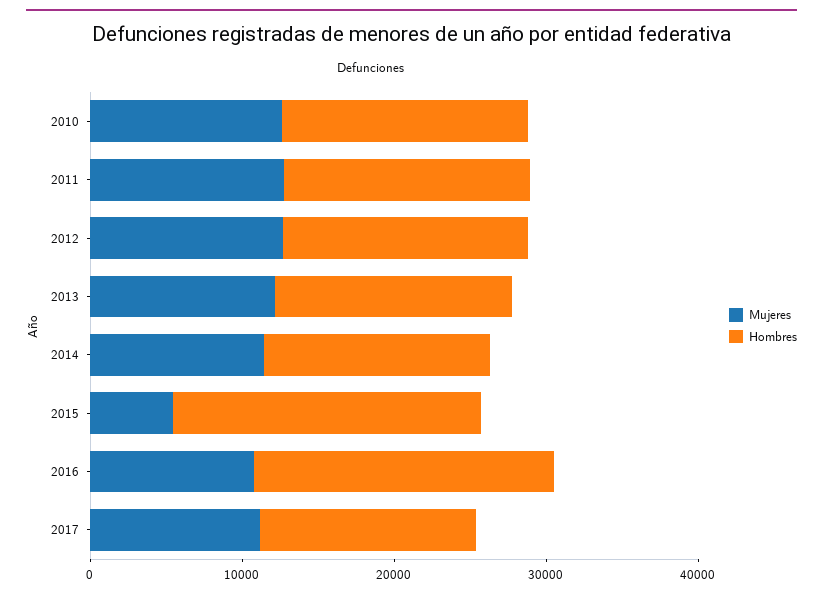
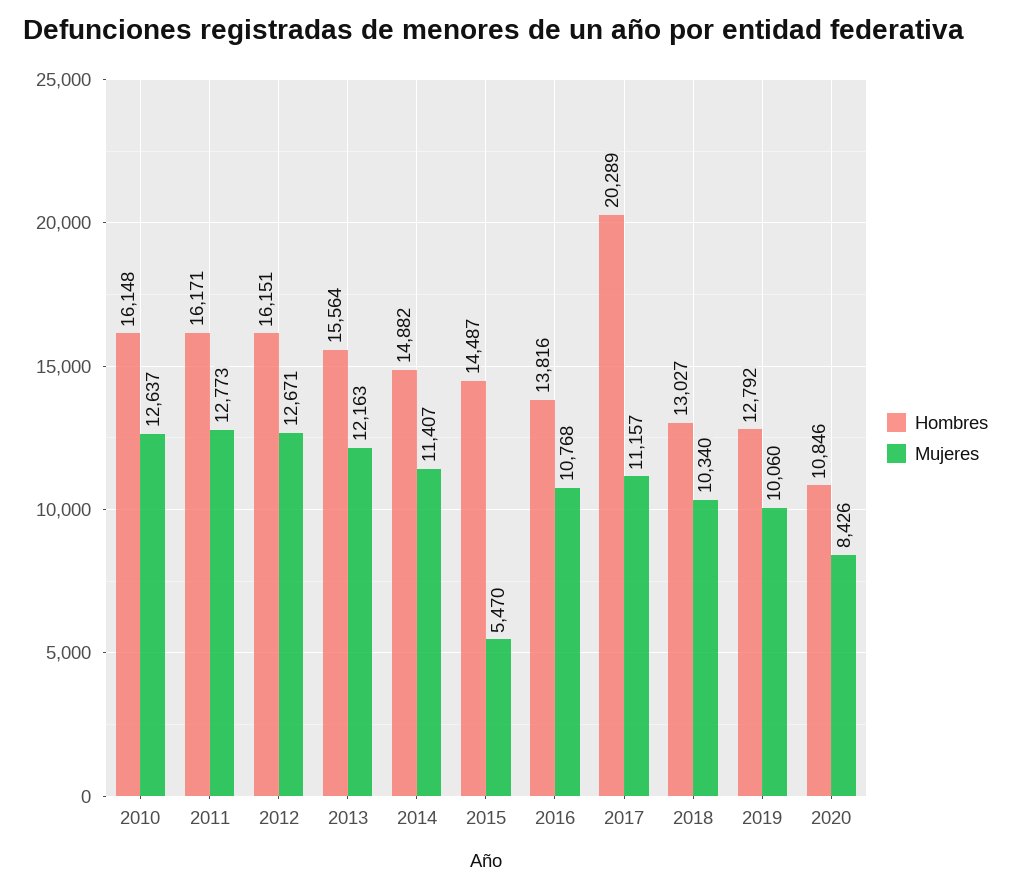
Hombres, 2015: 20000 -> 14487
Hombres, 2016: 20000 -> 13816
Hombres, 2017: 14000 -> 20289
Hombres, 2018: none -> 13027
Mujeres, 2018: none -> 10340
Hombres, 2019: none -> 12792
Mujeres, 2019: none -> 10060
Hombres, 2020: none -> 10846
Mujeres, 2020: none -> 8426

